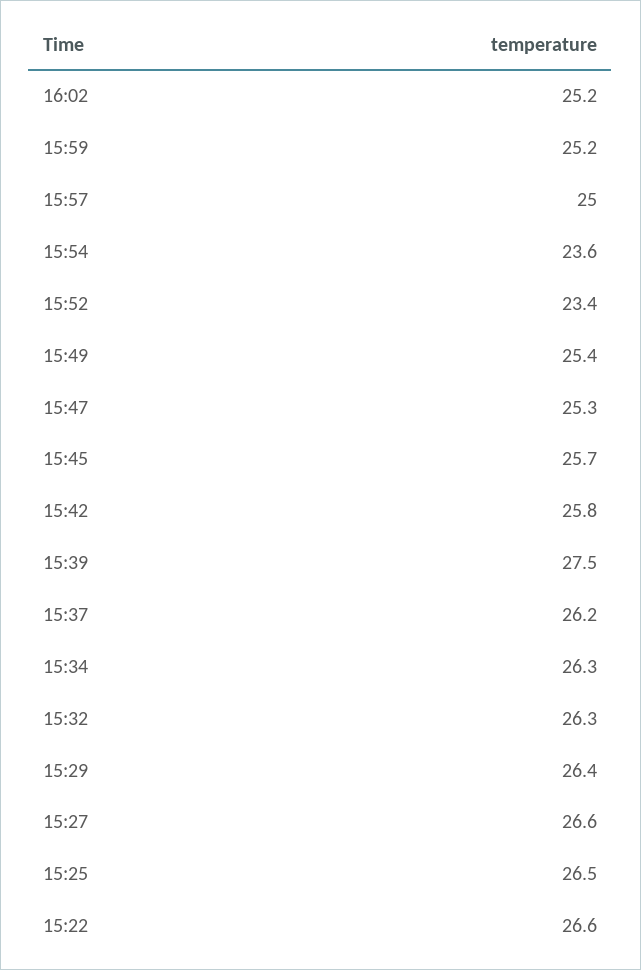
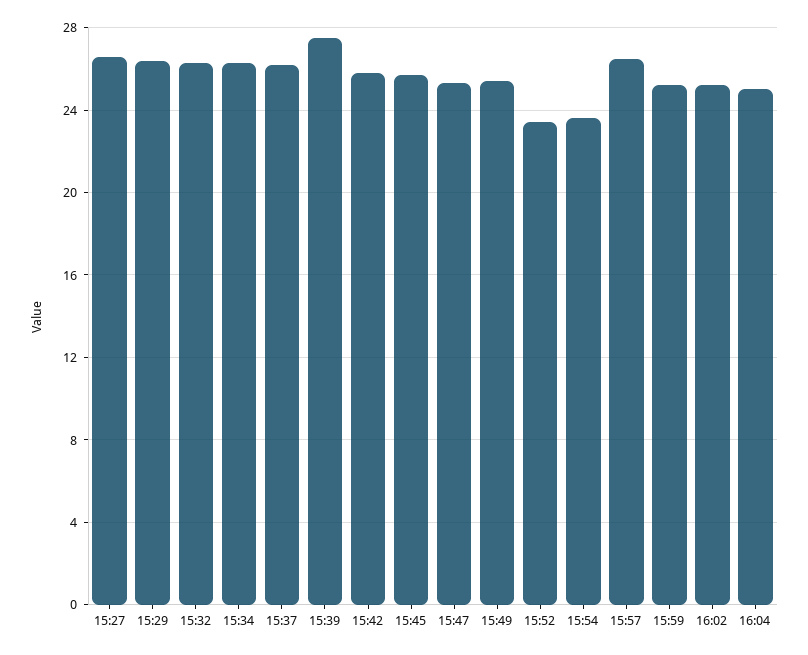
15:57: 25 -> 26.5
15:25: 26.5 -> none
15:22: 26.6 -> none
16:04: none -> 25

